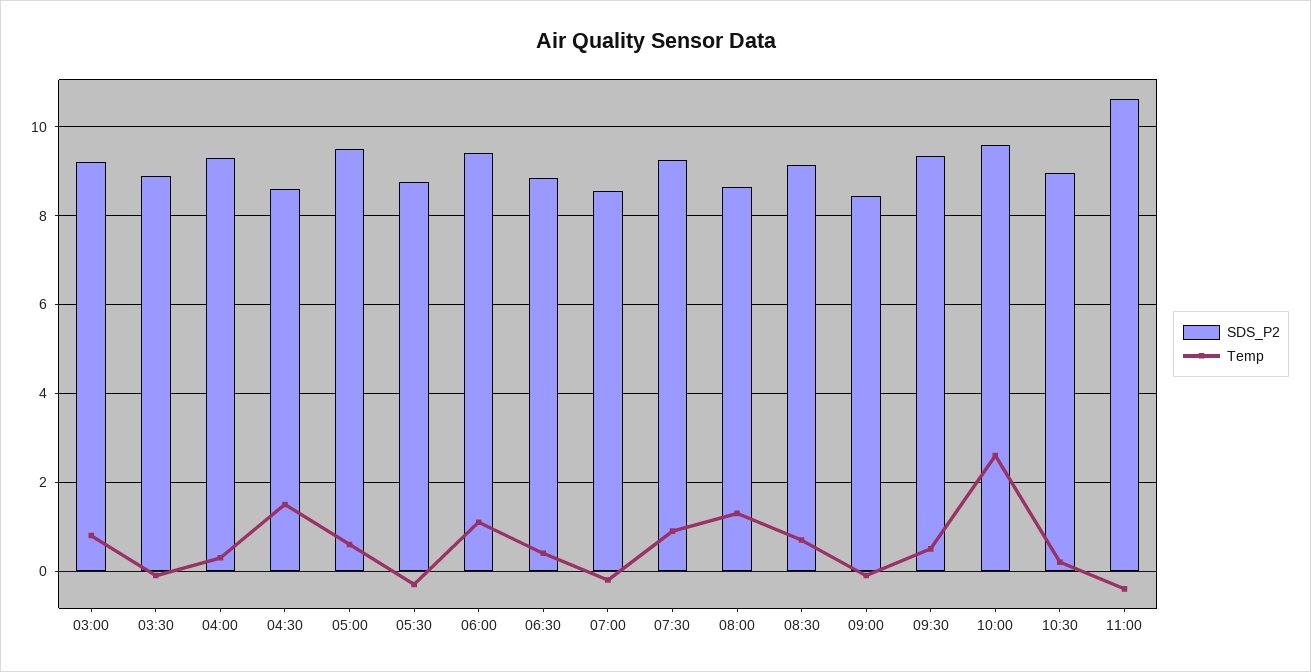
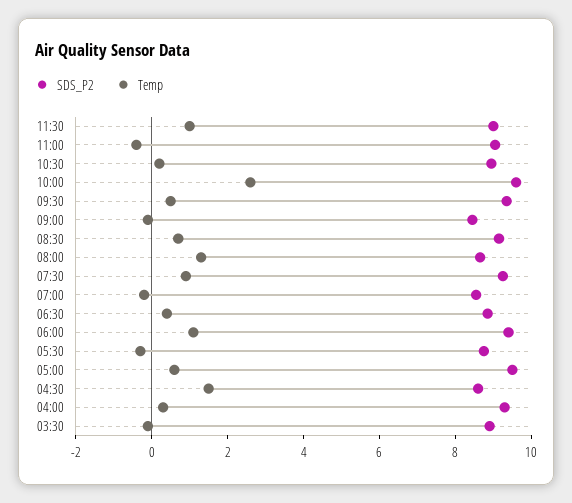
SDS_P2, 03:00: 9.2 -> none
Temp, 03:00: 0.8 -> none
SDS_P2, 11:00: 10.6 -> 9
SDS_P2, 11:30: none -> 9
Temp, 11:30: none -> 1

